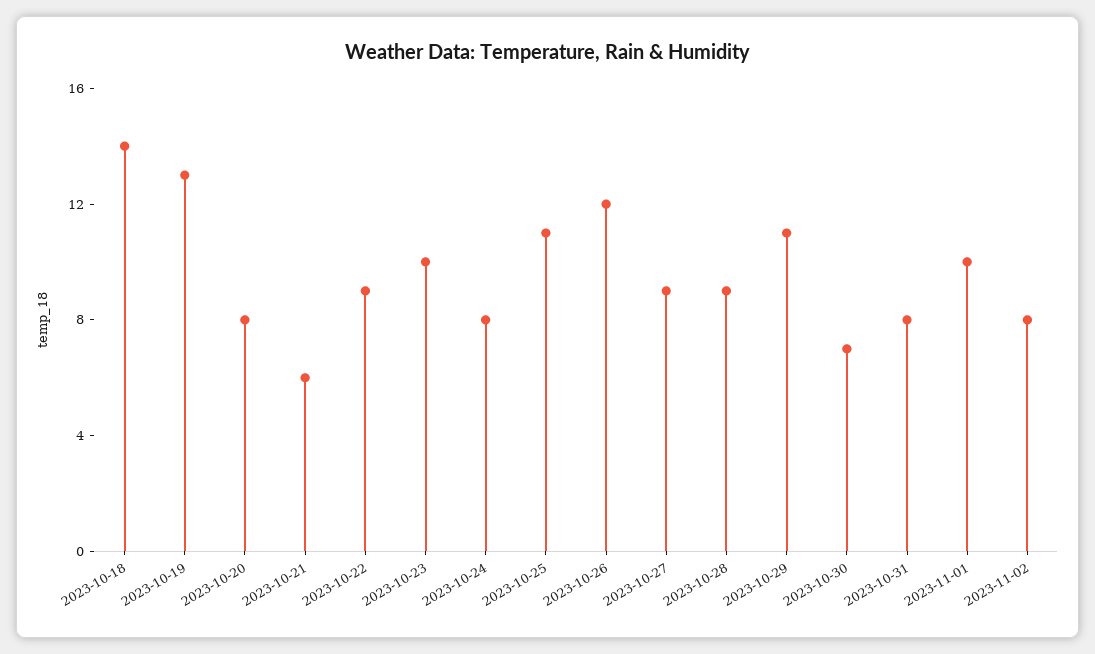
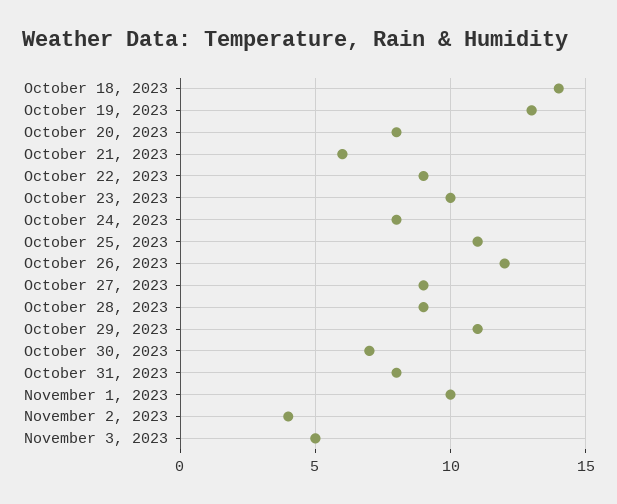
2023-11-02: 8 -> 4
November 3, 2023: none -> 5

